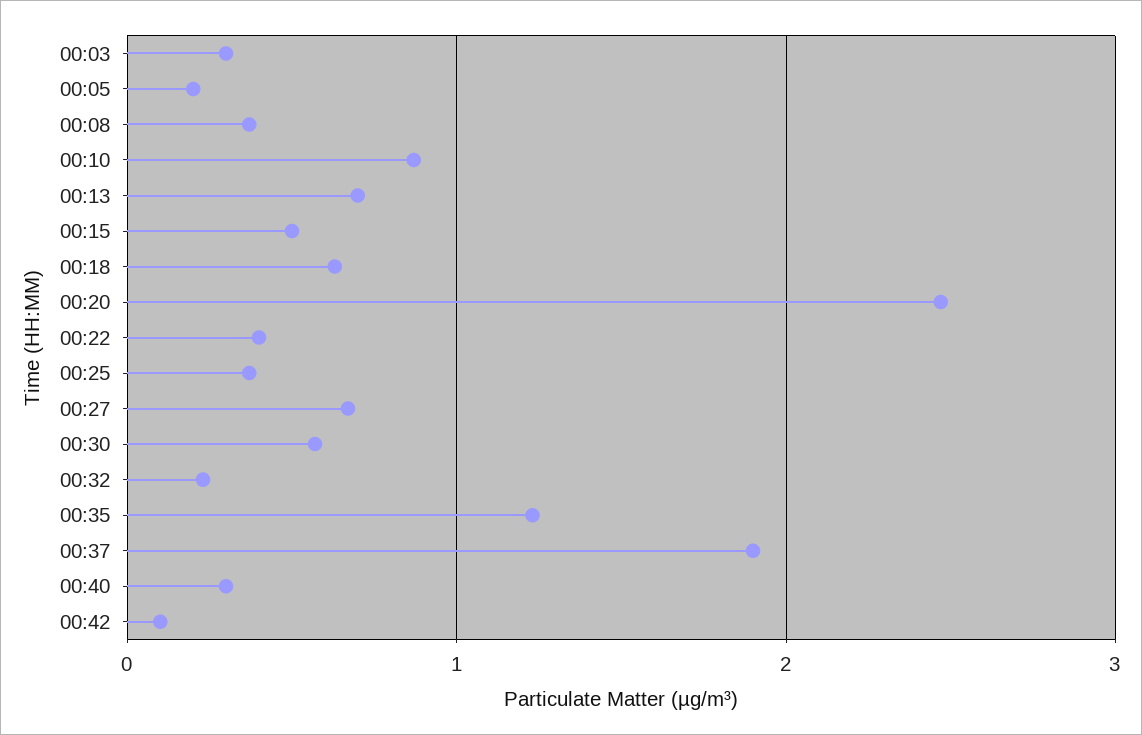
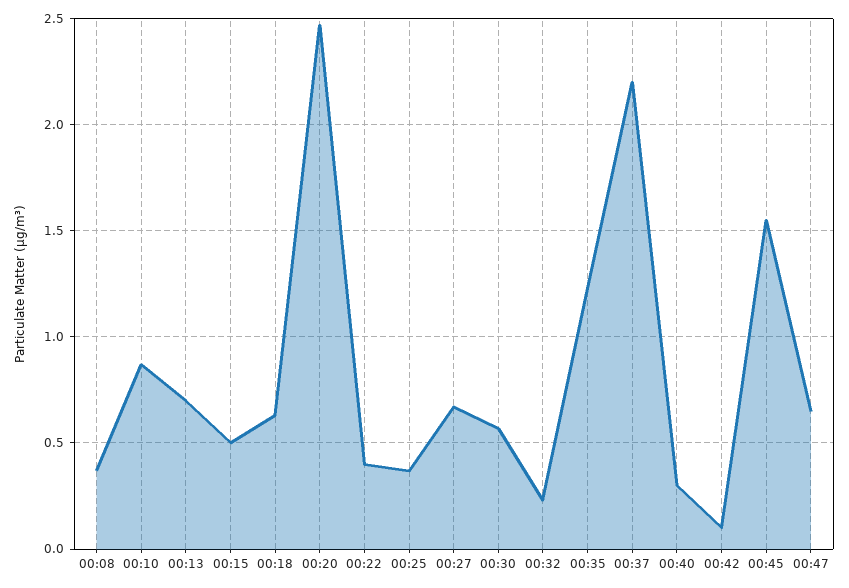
00:03: 0.3 -> none
00:05: 0.2 -> none
00:37: 1.9 -> 2.2
00:45: none -> 1.55
00:47: none -> 0.65

